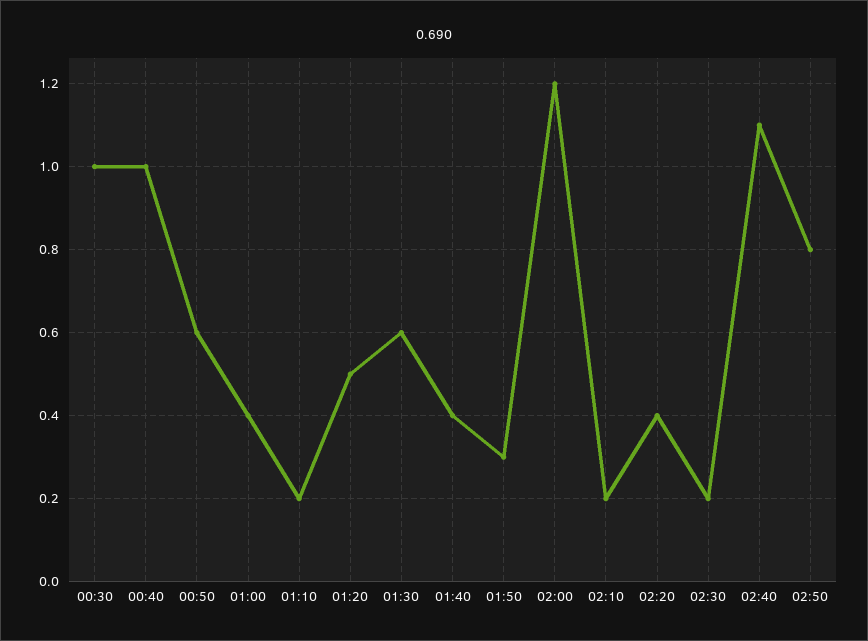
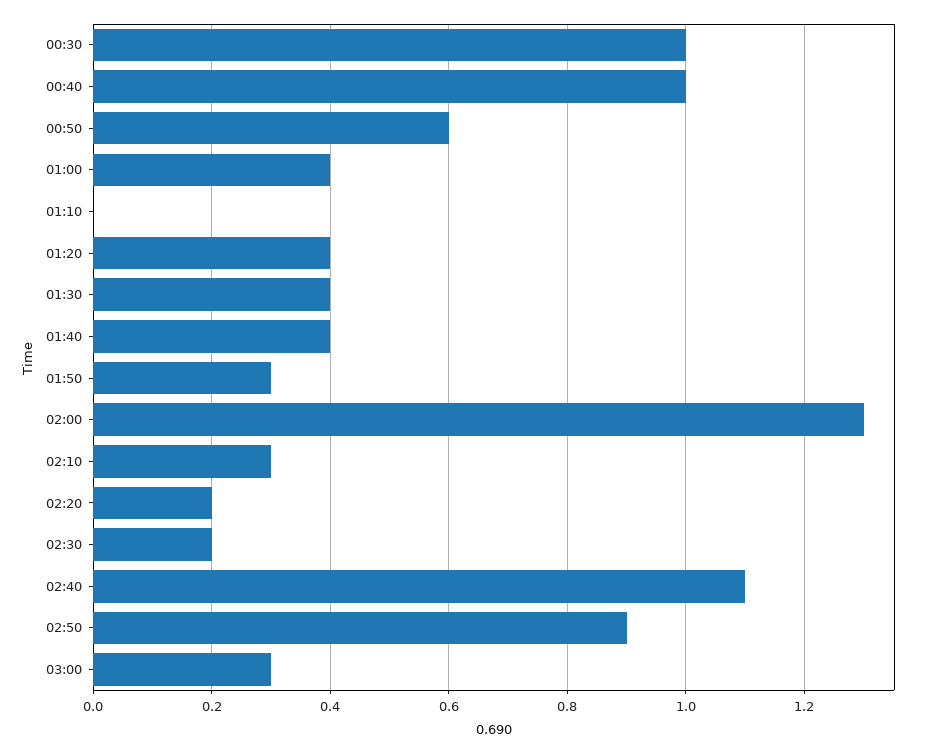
01:10: 0.2 -> 0
01:20: 0.5 -> 0.4
01:30: 0.6 -> 0.4
02:00: 1.2 -> 1.3
02:10: 0.2 -> 0.3
02:20: 0.4 -> 0.2
02:50: 0.8 -> 0.9
03:00: none -> 0.3

